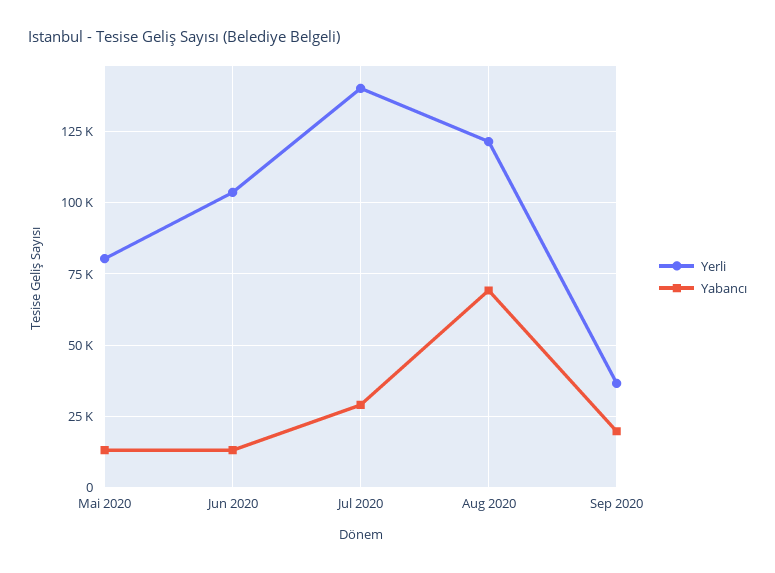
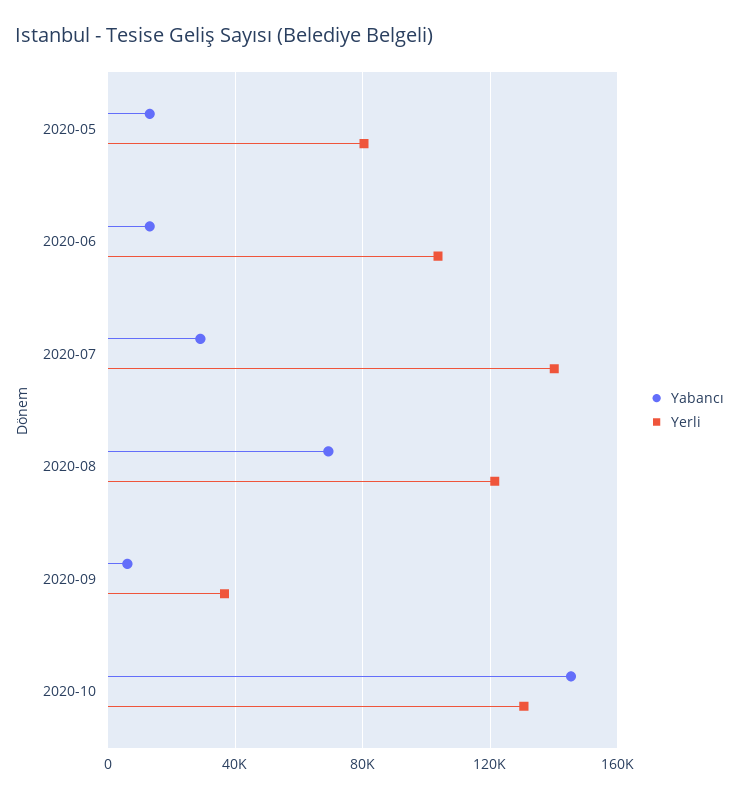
Yabancı, Sep 2020: 20000 -> 5000
Yabancı, 2020-10: none -> 145000
Yerli, 2020-10: none -> 130000

